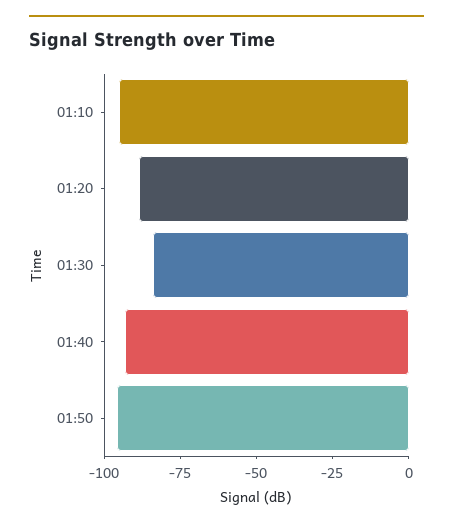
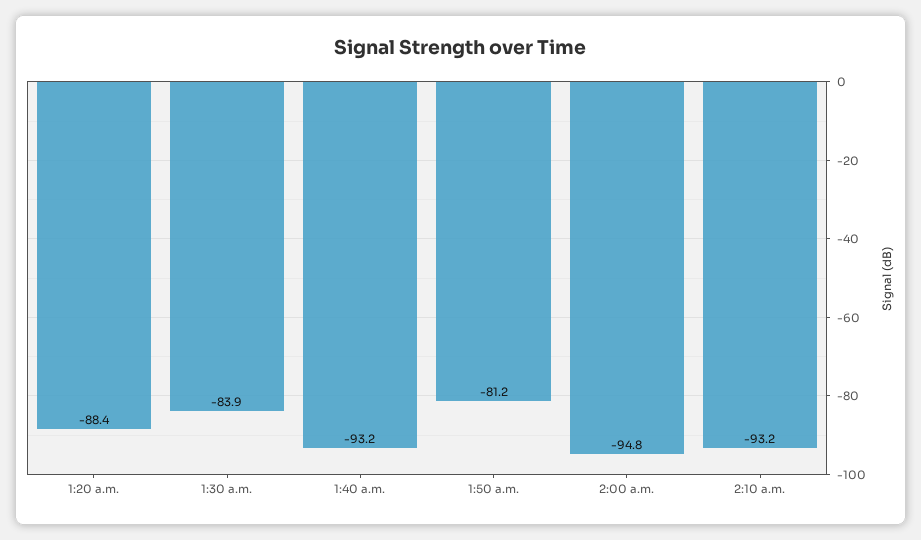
01:10: -95 -> none
01:50: -95 -> -81.2
2:00 a.m.: none -> -94.8
2:10 a.m.: none -> -93.2

